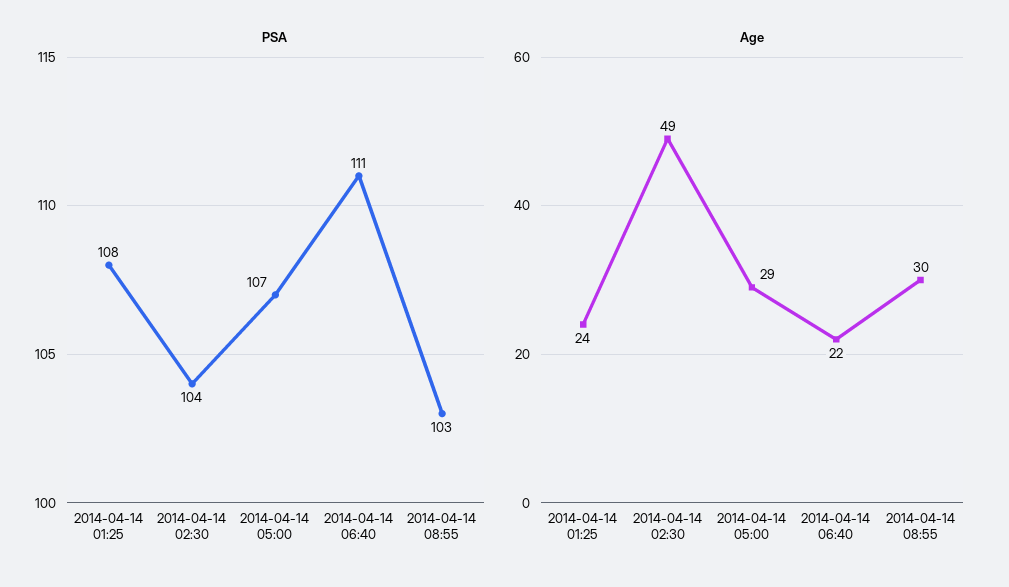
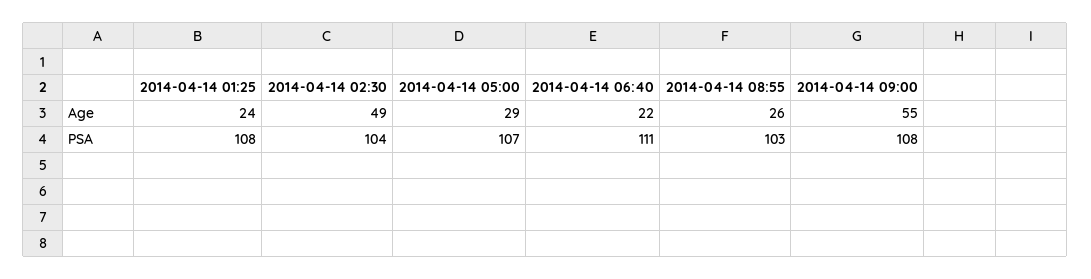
Age, 2014-04-14 08:55: 30 -> 26
Age, 2014-04-14 09:00: none -> 55
PSA, 2014-04-14 09:00: none -> 108

